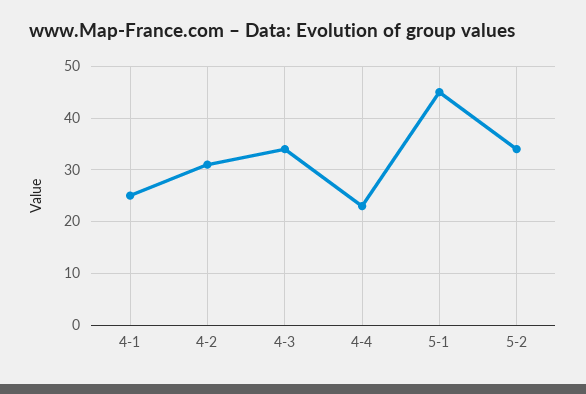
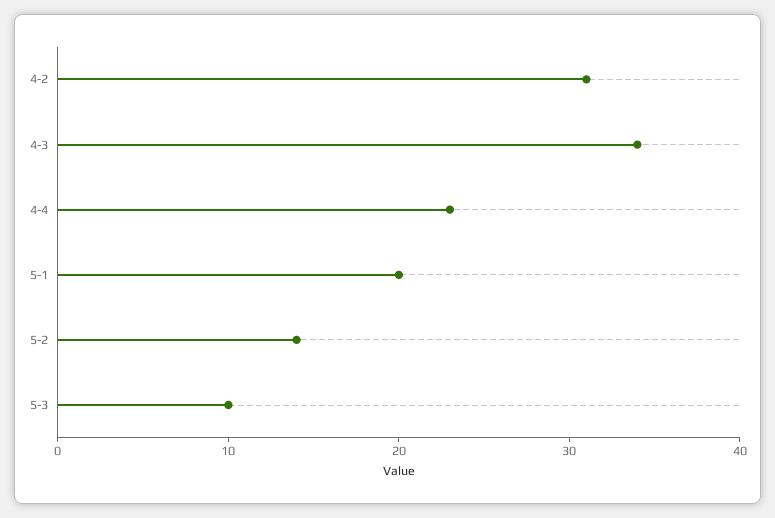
4-1: 25 -> none
5-1: 45 -> 20
5-2: 35 -> 14
5-3: none -> 10

